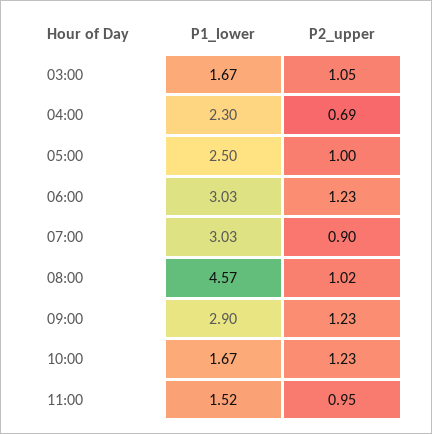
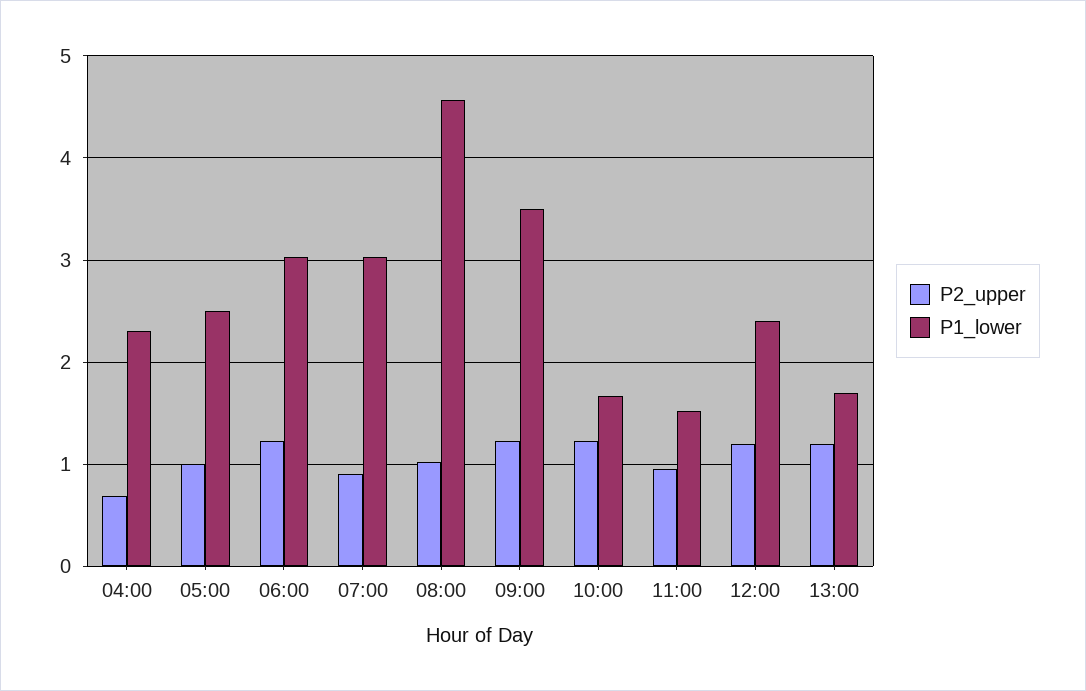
P1_lower, 03:00: 1.67 -> none
P2_upper, 03:00: 1.05 -> none
P1_lower, 09:00: 2.9 -> 3.5
P2_upper, 12:00: none -> 1.2
P1_lower, 12:00: none -> 2.4
P2_upper, 13:00: none -> 1.2
P1_lower, 13:00: none -> 1.7

